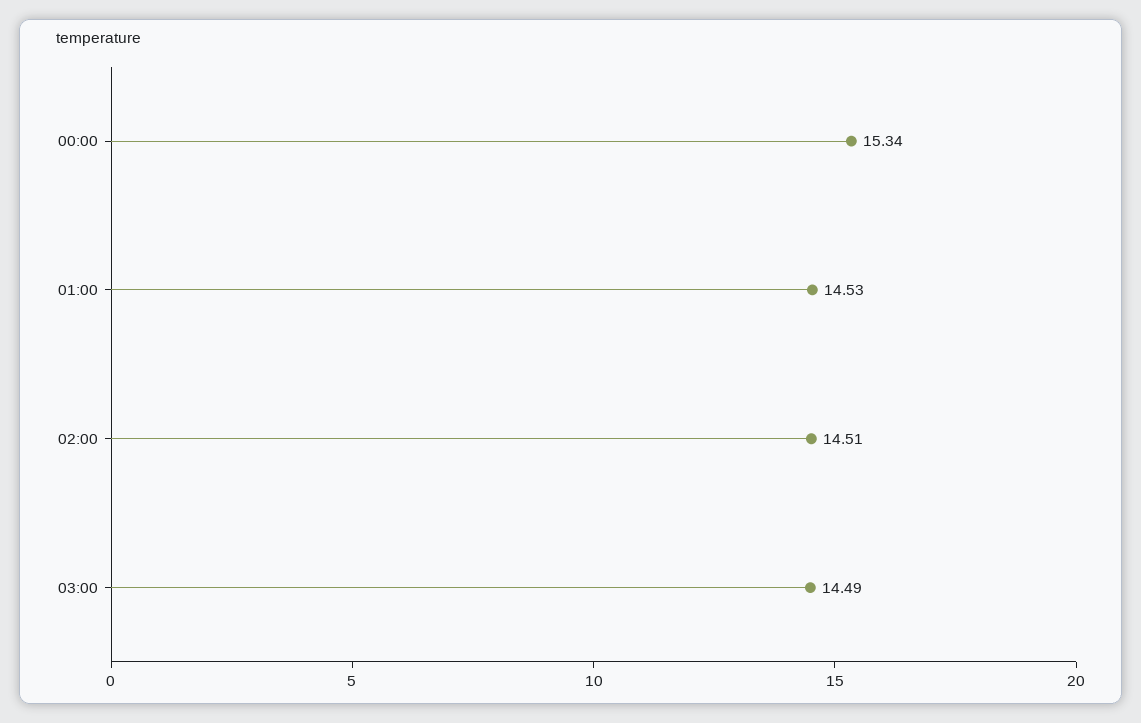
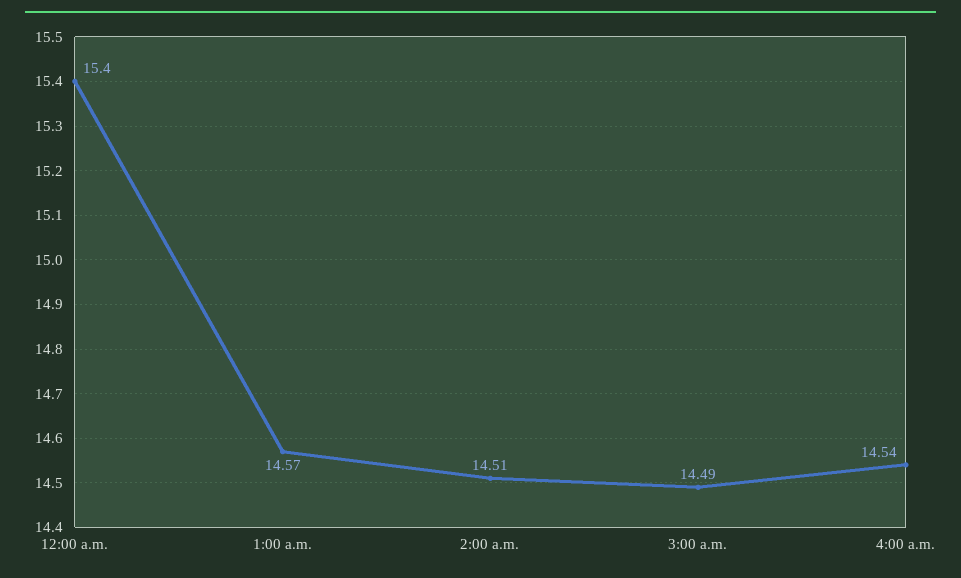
00:00: 15.34 -> 15.4
01:00: 14.53 -> 14.57
4:00 a.m.: none -> 14.54

